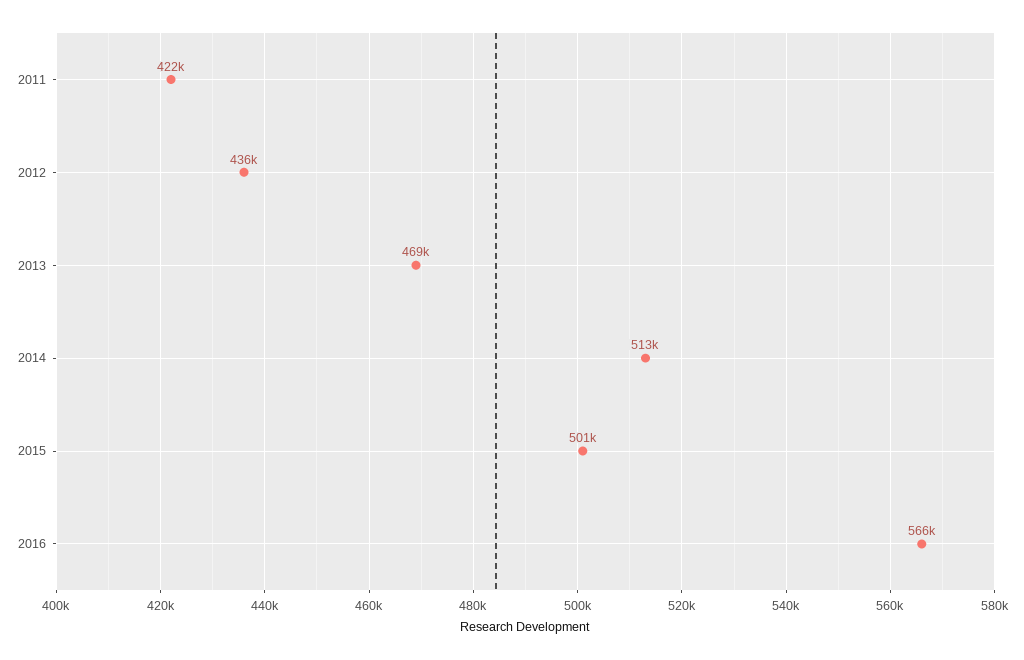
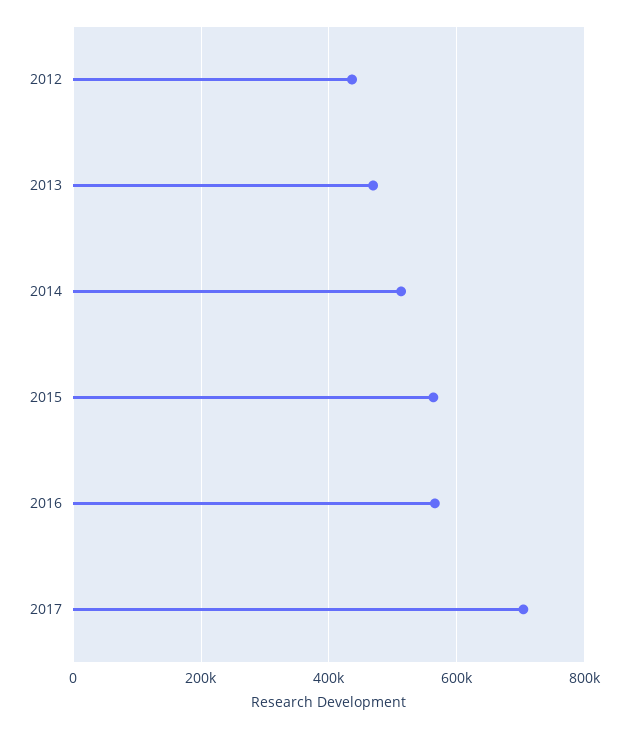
2011: 422000 -> none
2015: 501000 -> 560000
2017: none -> 700000

